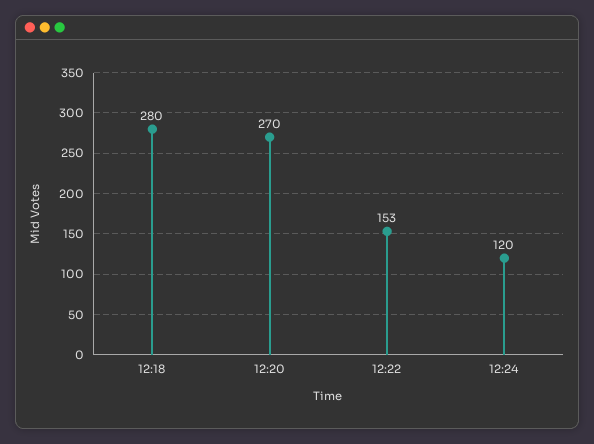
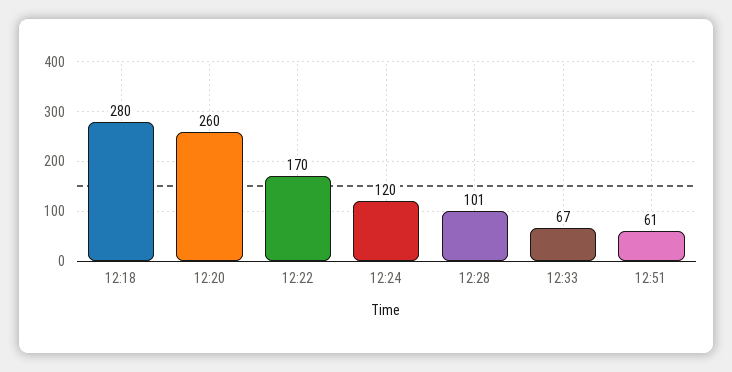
12:20: 270 -> 260
12:22: 153 -> 170
12:28: none -> 101
12:33: none -> 67
12:51: none -> 61

